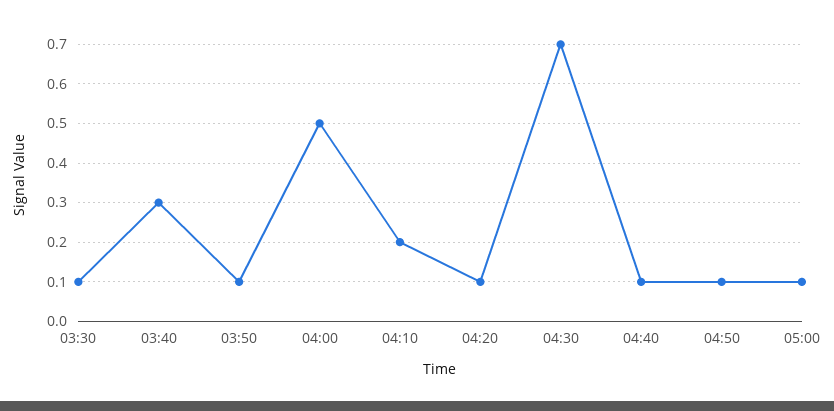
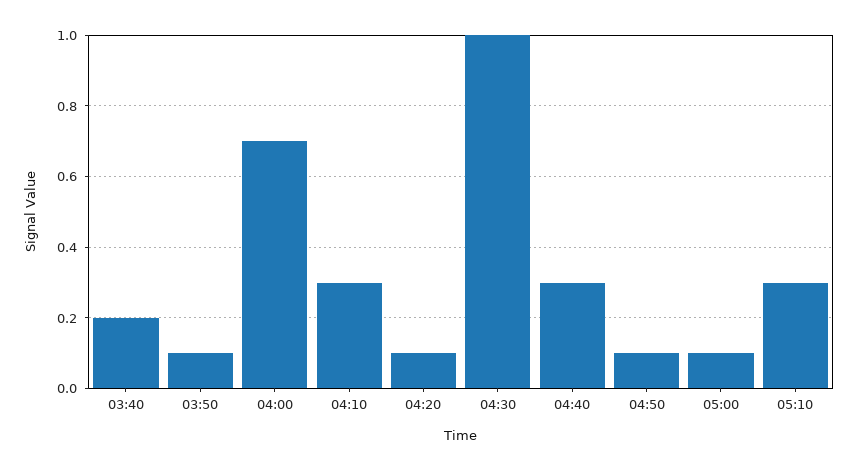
03:30: 0.1 -> none
03:40: 0.3 -> 0.2
04:00: 0.5 -> 0.7
04:10: 0.2 -> 0.3
04:30: 0.7 -> 1
04:40: 0.1 -> 0.3
05:10: none -> 0.3

